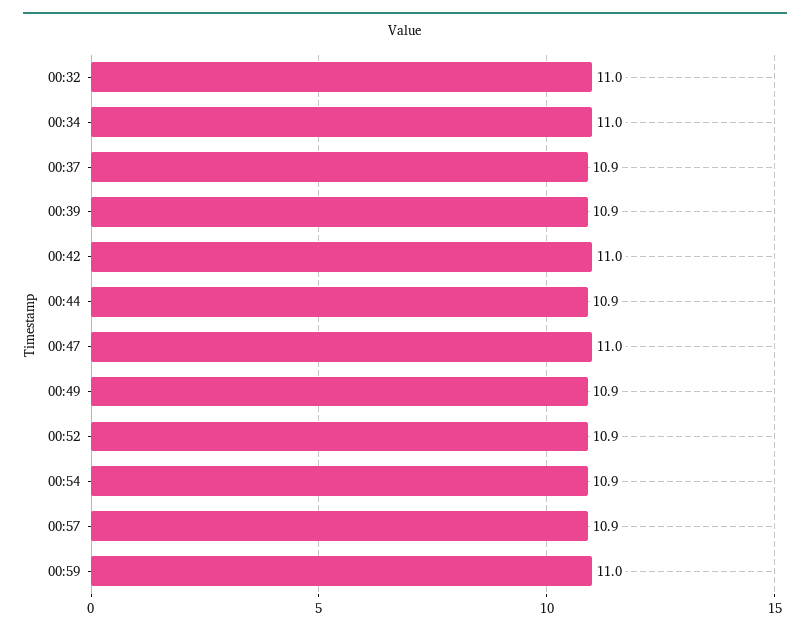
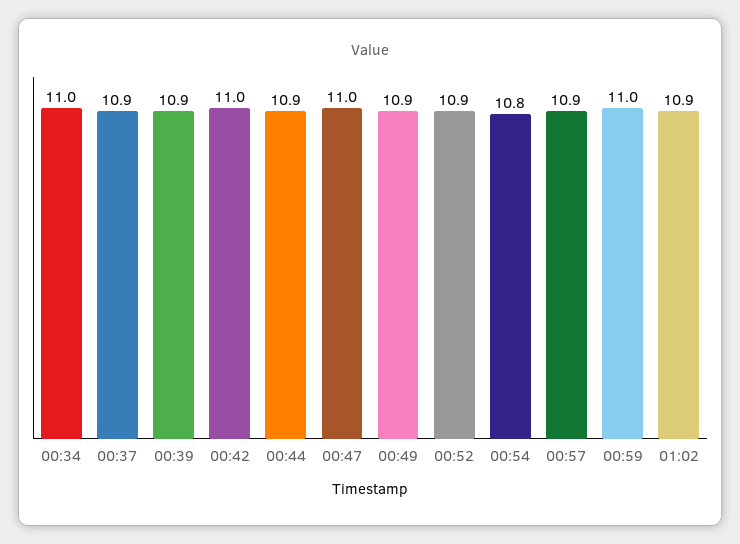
00:32: 11 -> none
00:54: 10.9 -> 10.8
01:02: none -> 10.9

